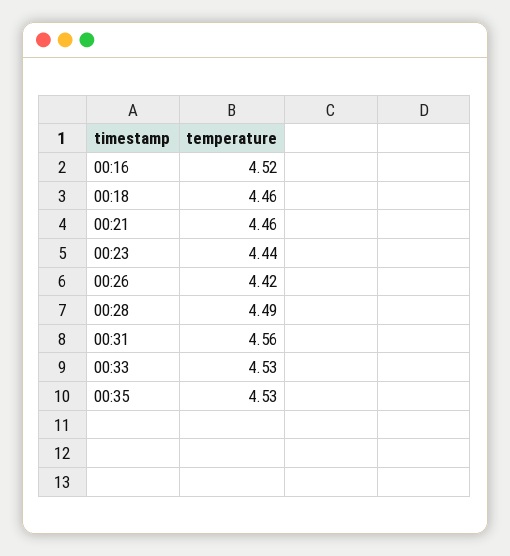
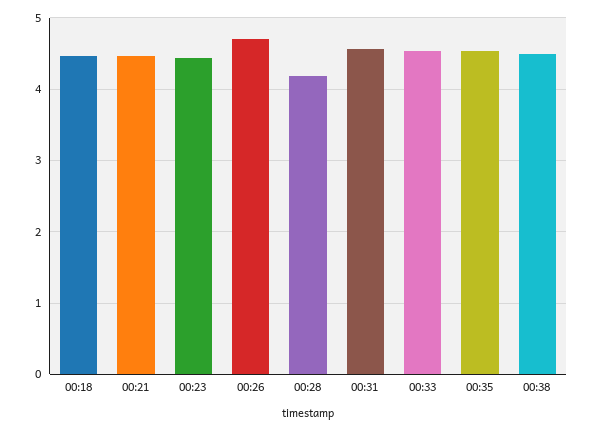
00:16: 4.52 -> none
00:26: 4.42 -> 4.7
00:28: 4.49 -> 4.2
00:38: none -> 4.5

